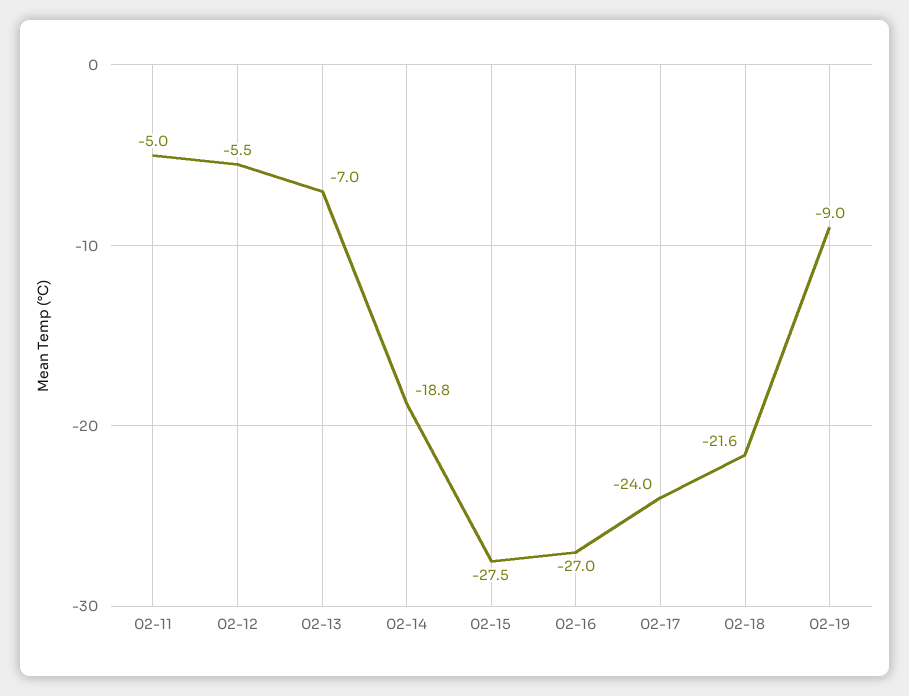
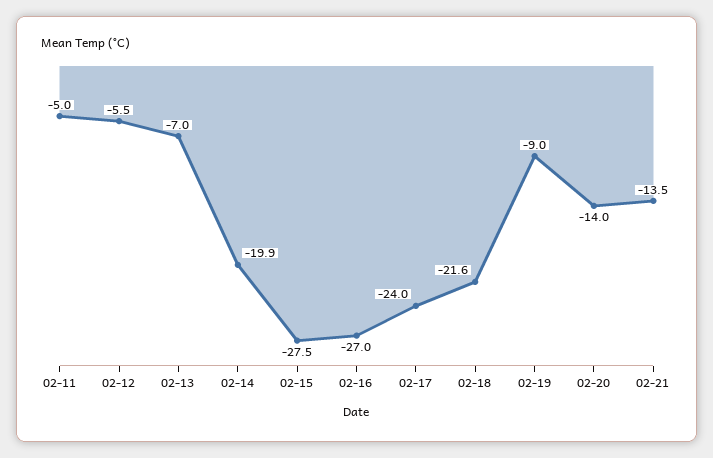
02-14: -18.8 -> -19.9
02-20: none -> -14
02-21: none -> -13.5

